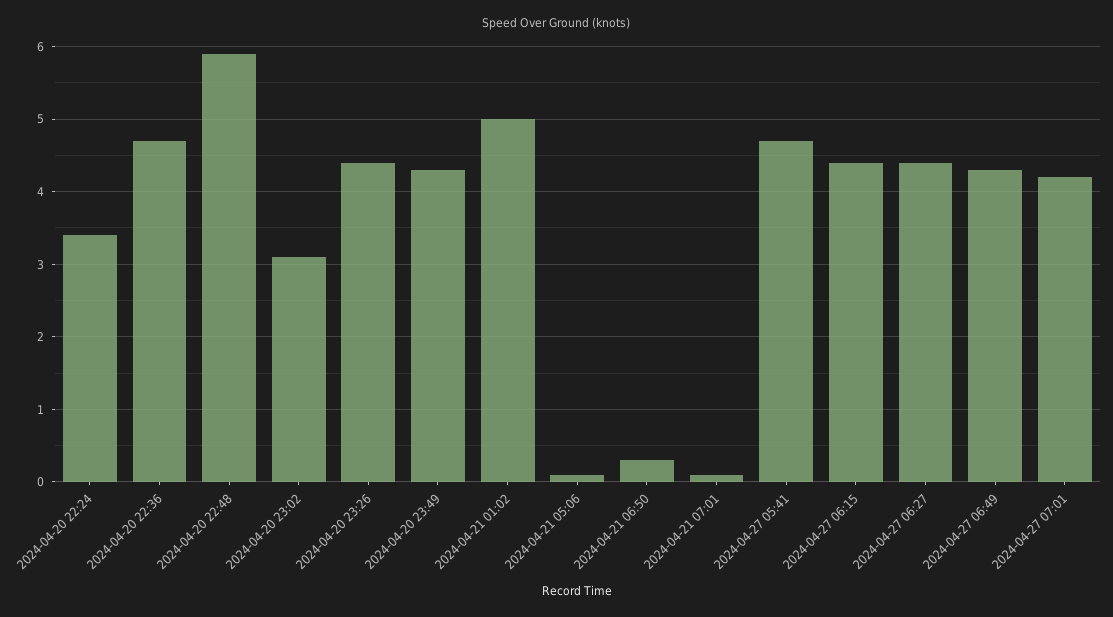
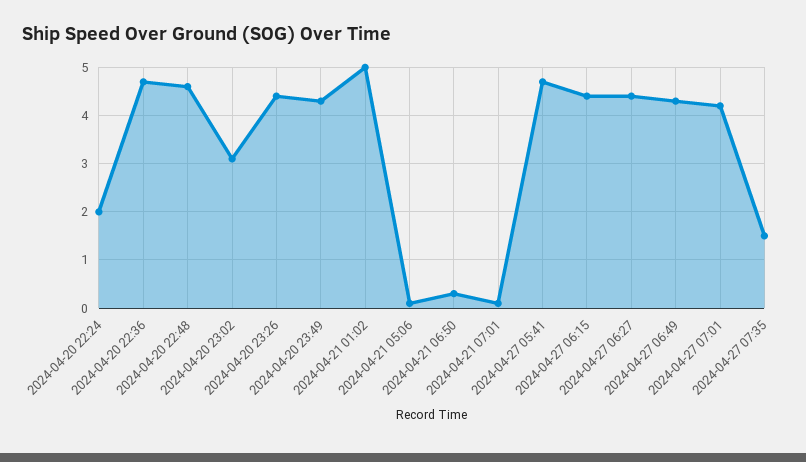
2024-04-20 22:24: 3.4 -> 2
2024-04-20 22:48: 5.9 -> 4.5
2024-04-27 07:35: none -> 1.5

